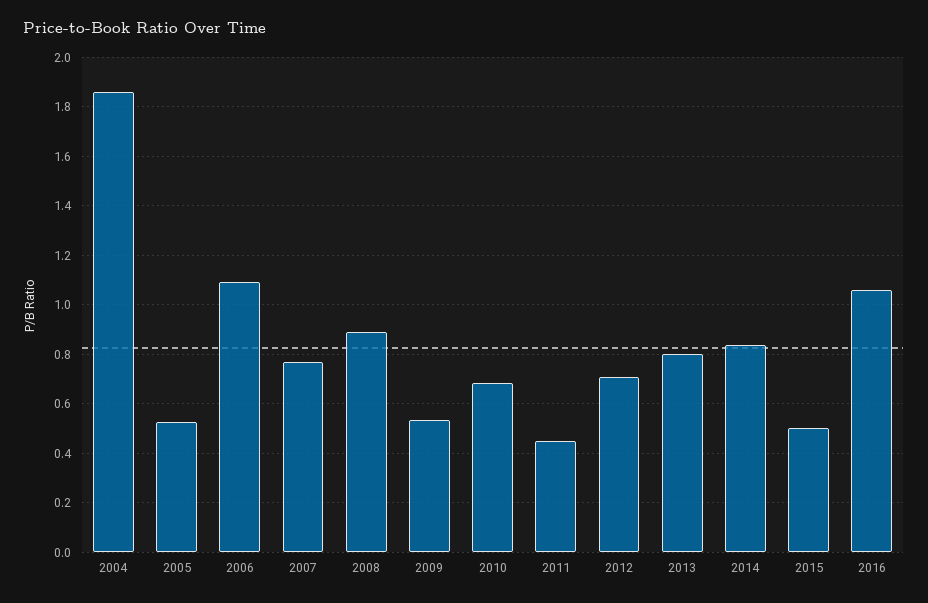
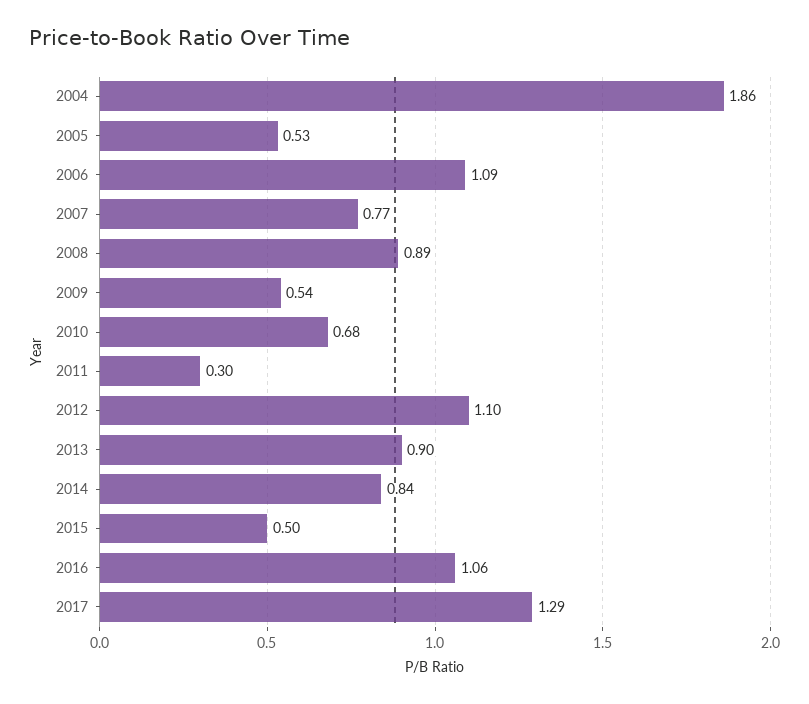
2011: 0.45 -> 0.3
2012: 0.7 -> 1.1
2013: 0.8 -> 0.9
2017: none -> 1.29

